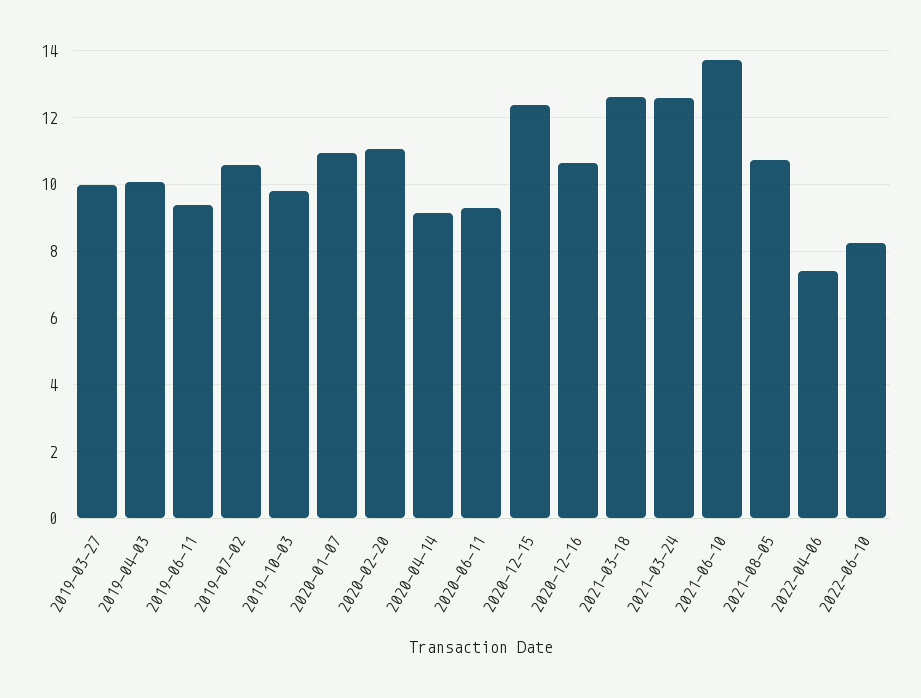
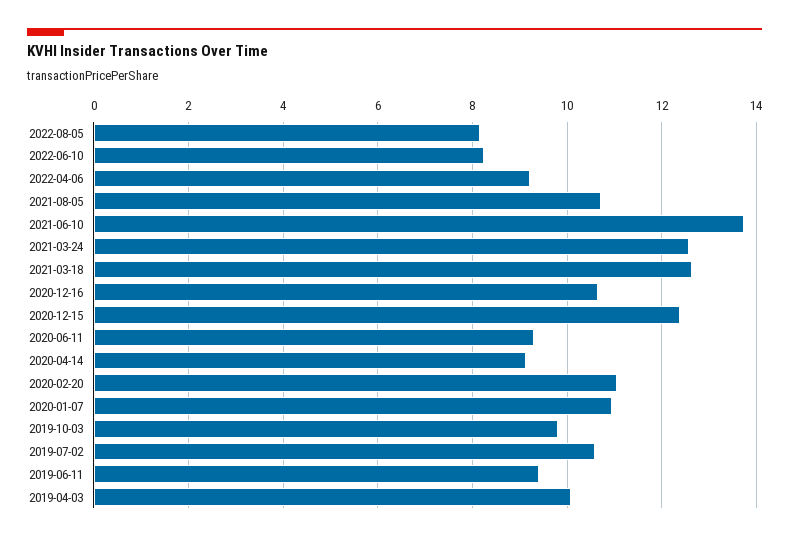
2019-03-27: 10 -> none
2022-04-06: 7.4 -> 9.2
2022-08-05: none -> 8.2

